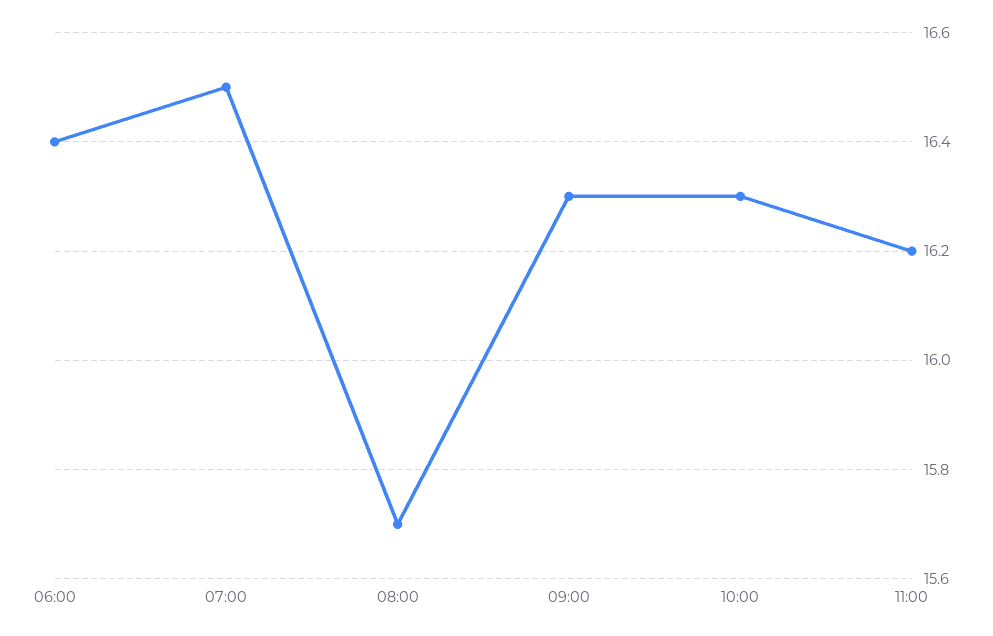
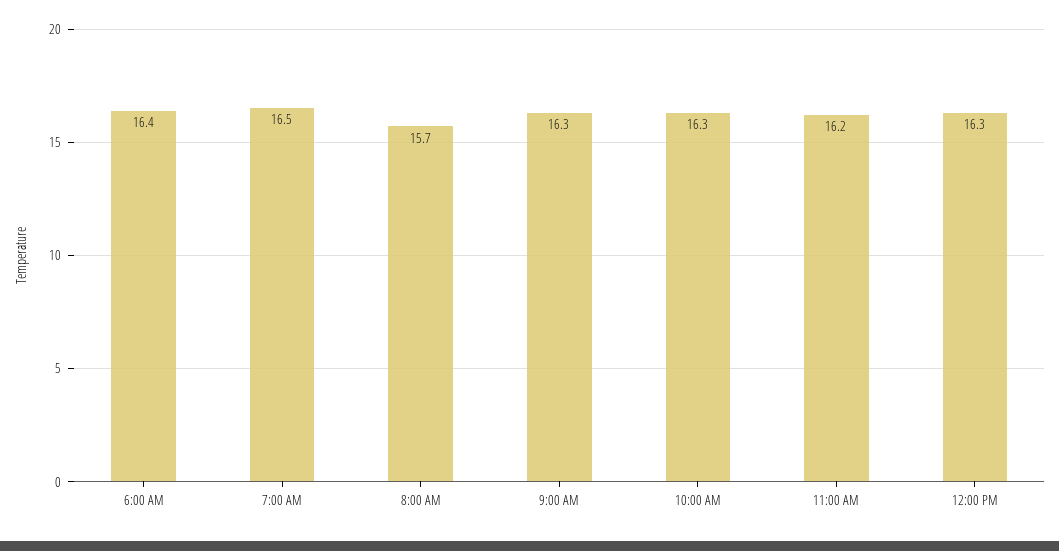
12:00 PM: none -> 16.3

